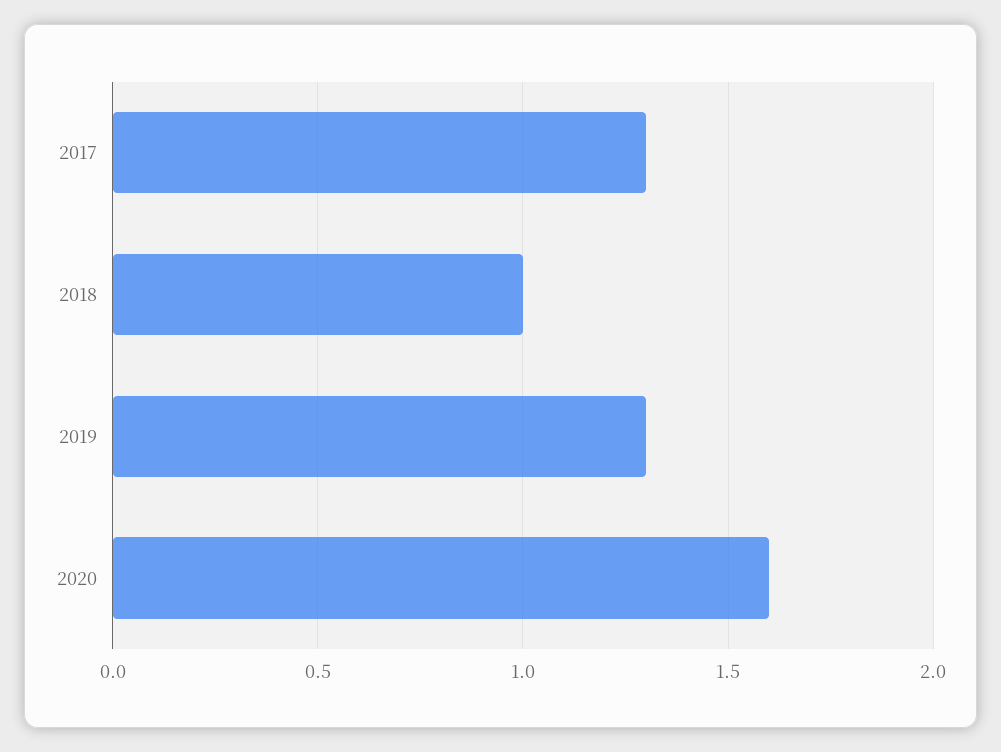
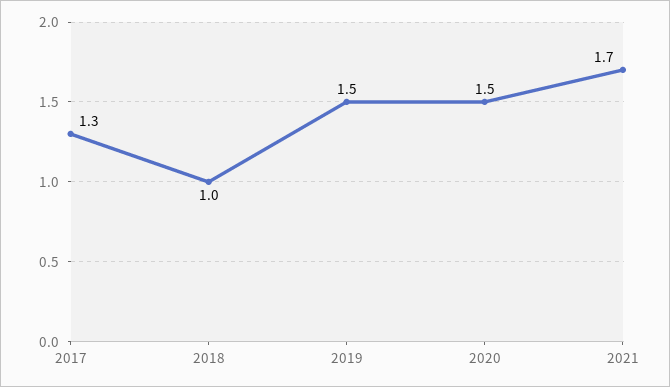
2019: 1.3 -> 1.5
2020: 1.6 -> 1.5
2021: none -> 1.7

